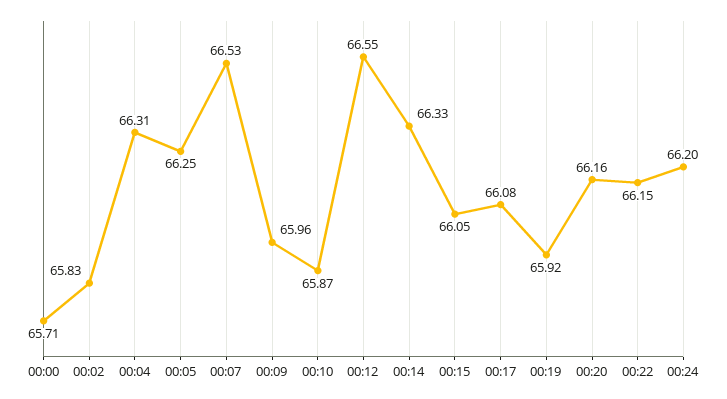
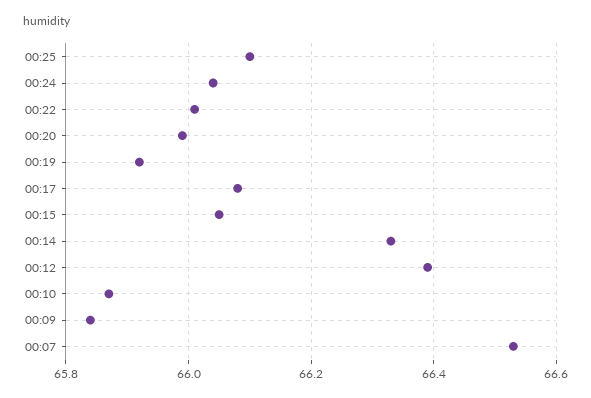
00:00: 65.71 -> none
00:02: 65.83 -> none
00:04: 66.31 -> none
00:05: 66.25 -> none
00:09: 65.96 -> 65.85
00:12: 66.55 -> 66.4
00:20: 66.16 -> 66
00:22: 66.15 -> 66
00:24: 66.2 -> 66.05
00:25: none -> 66.1

